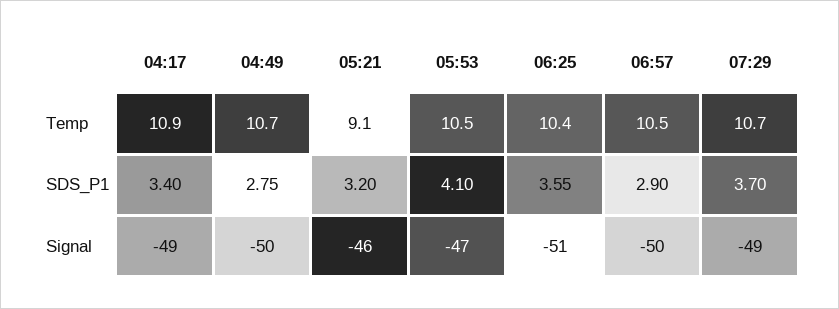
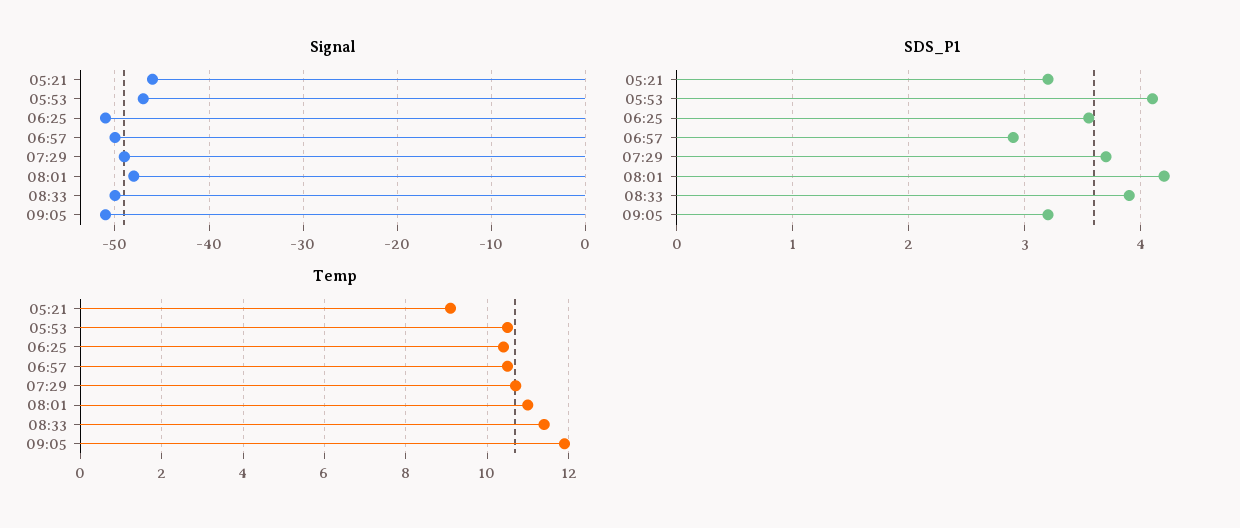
Temp, 04:17: 10.9 -> none
Temp, 04:49: 10.7 -> none
SDS_P1, 04:17: 3.4 -> none
SDS_P1, 04:49: 2.75 -> none
Signal, 04:17: -49 -> none
Signal, 04:49: -50 -> none
Signal, 08:01: none -> -48
Signal, 08:33: none -> -50
Signal, 09:05: none -> -51
SDS_P1, 08:01: none -> 4.2
SDS_P1, 08:33: none -> 3.9
SDS_P1, 09:05: none -> 3.2
Temp, 08:01: none -> 11
Temp, 08:33: none -> 11.5
Temp, 09:05: none -> 12

